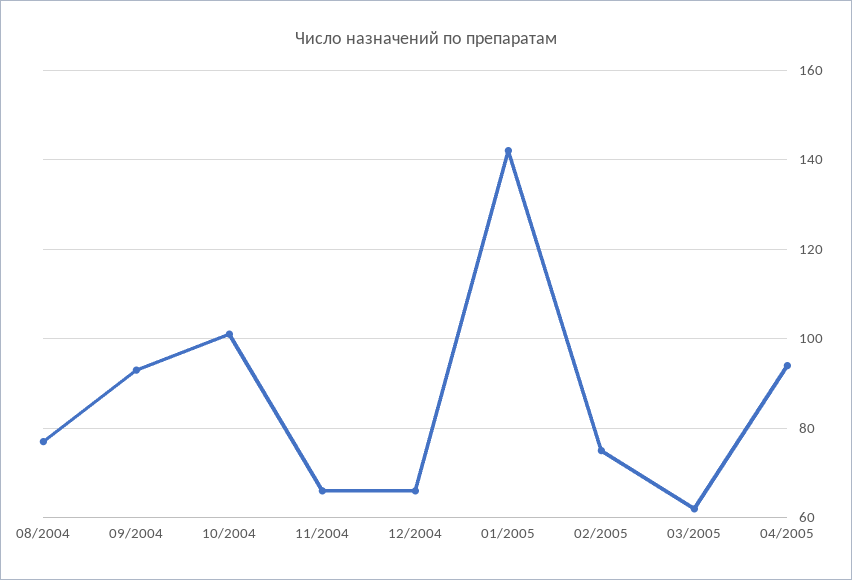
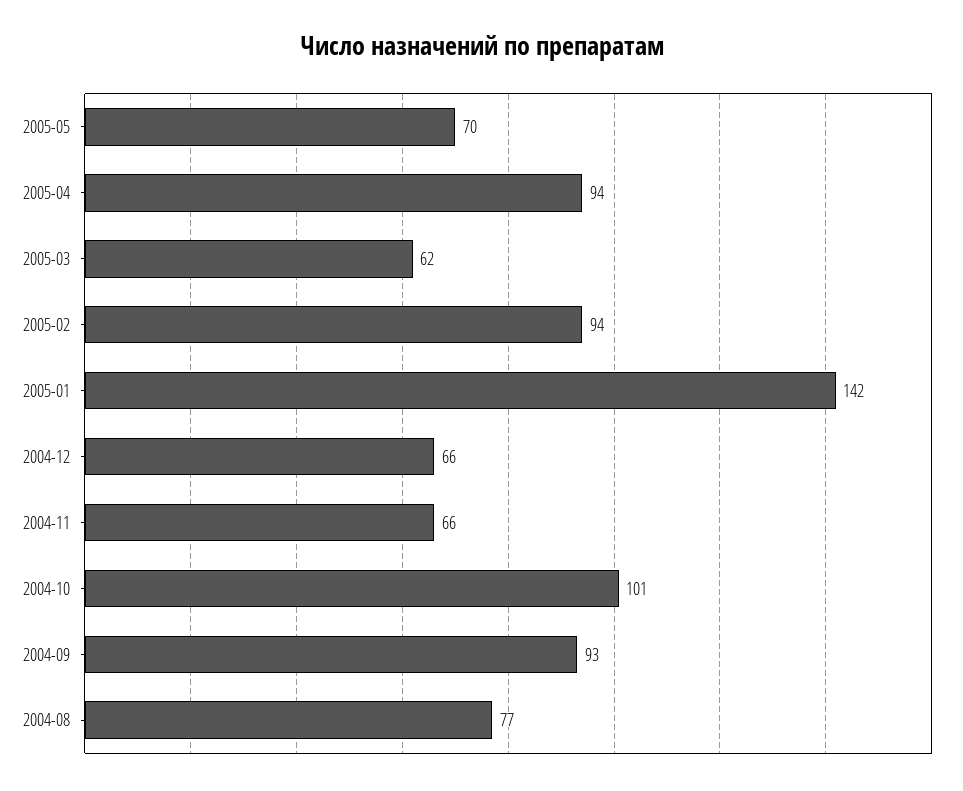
02/2005: 75 -> 94
2005-05: none -> 70

